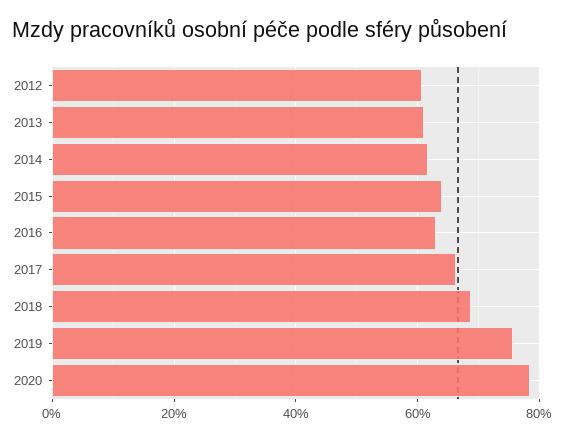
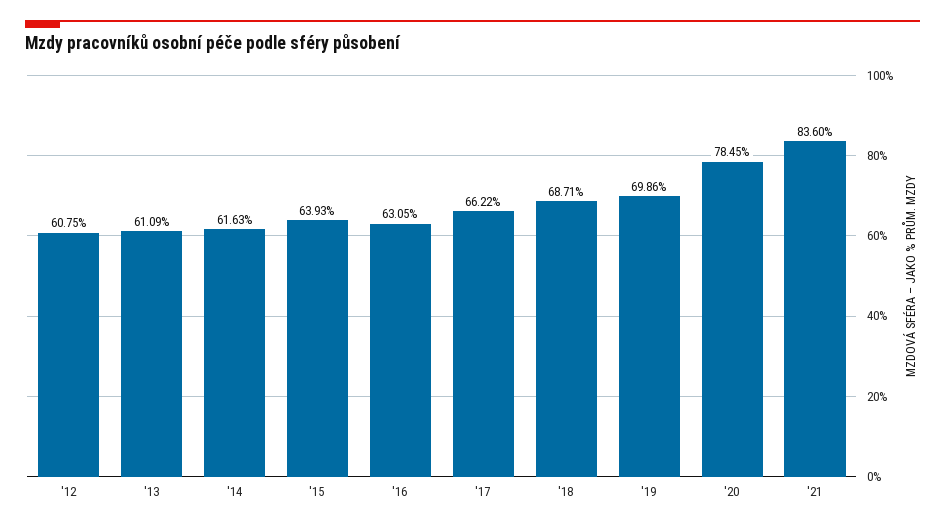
2019: 76 -> 69.86
'21: none -> 83.6

